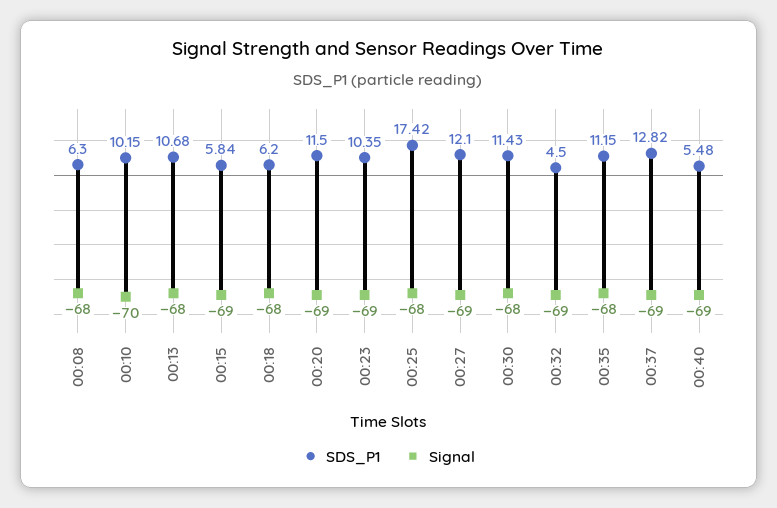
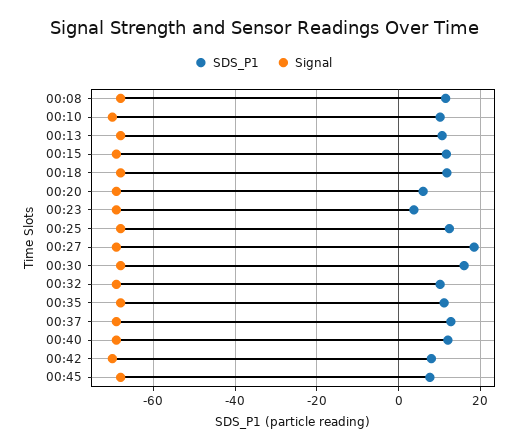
SDS_P1, 00:08: 6.3 -> 12
SDS_P1, 00:15: 5.84 -> 12
SDS_P1, 00:18: 6.2 -> 12
SDS_P1, 00:20: 11.5 -> 6
SDS_P1, 00:23: 10.35 -> 4
SDS_P1, 00:25: 17.42 -> 12
SDS_P1, 00:27: 12.1 -> 18
SDS_P1, 00:30: 11.43 -> 16
SDS_P1, 00:32: 4.5 -> 10
SDS_P1, 00:40: 5.48 -> 12
SDS_P1, 00:42: none -> 8
Signal, 00:42: none -> -70
SDS_P1, 00:45: none -> 8
Signal, 00:45: none -> -68

